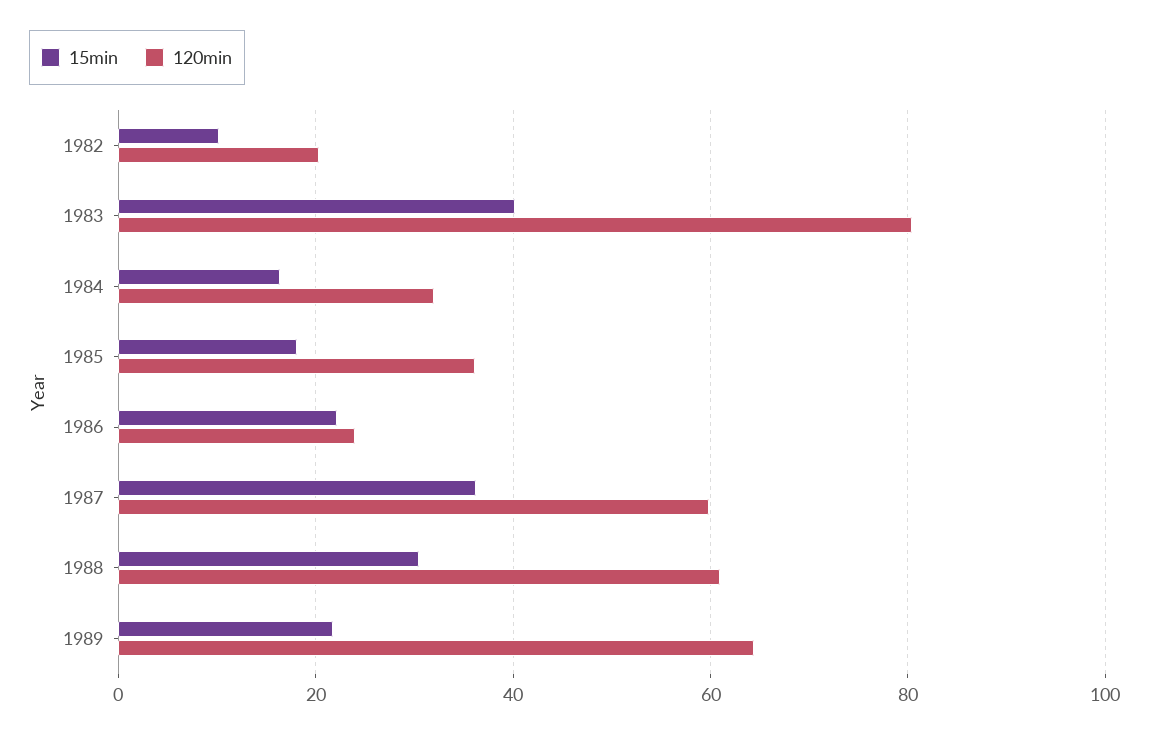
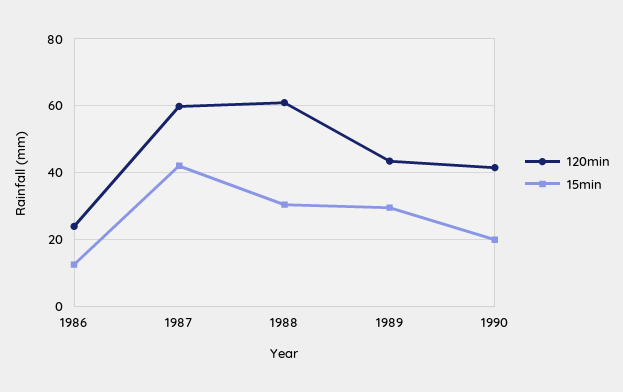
15min, 1982: 10 -> none
120min, 1982: 20 -> none
15min, 1983: 40 -> none
120min, 1983: 80 -> none
15min, 1984: 16 -> none
120min, 1984: 32 -> none
15min, 1985: 18 -> none
120min, 1985: 36 -> none
15min, 1986: 22 -> 12
15min, 1987: 36 -> 42
15min, 1989: 22 -> 30
120min, 1989: 64 -> 44
120min, 1990: none -> 42
15min, 1990: none -> 20

